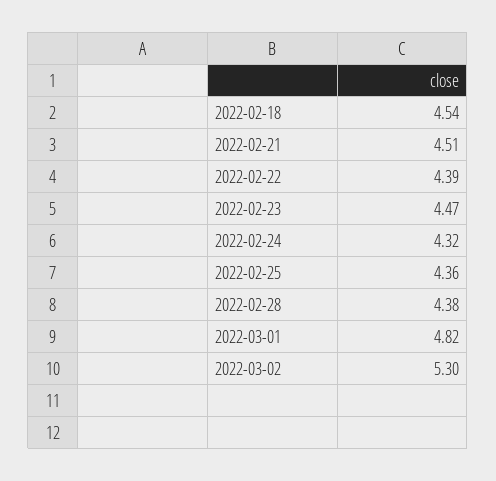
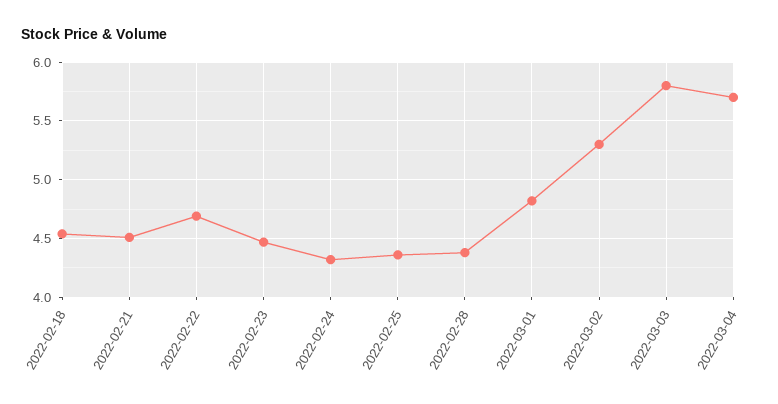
2022-02-22: 4.39 -> 4.7
2022-03-03: none -> 5.8
2022-03-04: none -> 5.7

